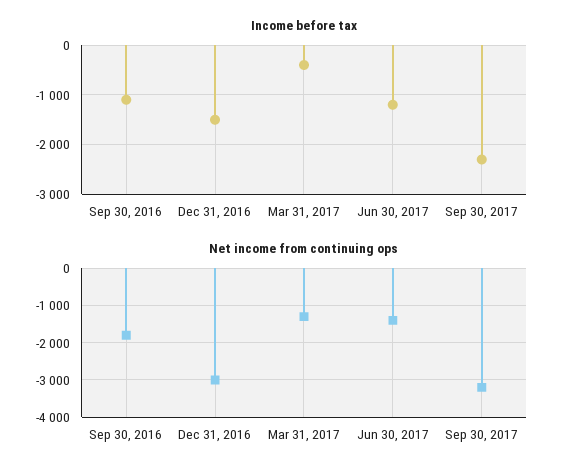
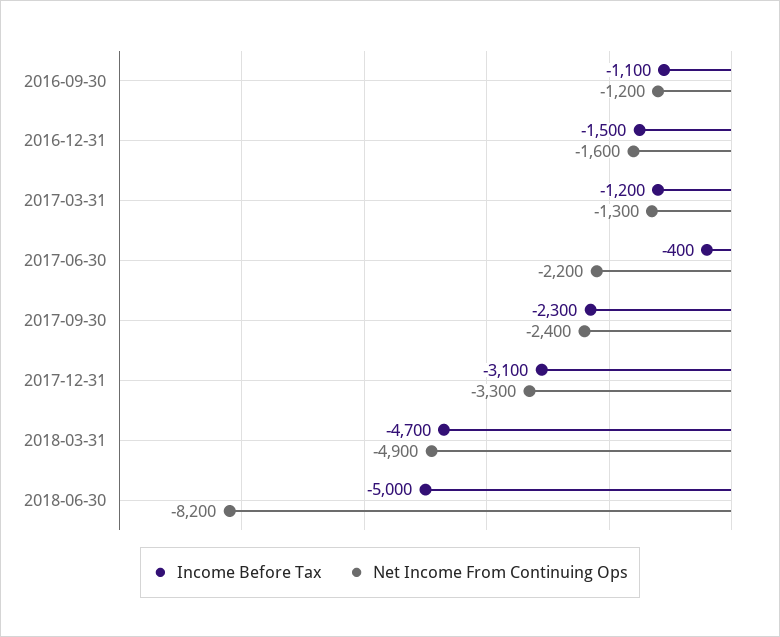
Income before tax, Mar 31, 2017: -400 -> -1200
Income before tax, Jun 30, 2017: -1200 -> -400
Net income from continuing ops, Sep 30, 2016: -1800 -> -1200
Net income from continuing ops, Dec 31, 2016: -3000 -> -1600
Net income from continuing ops, Jun 30, 2017: -1400 -> -2200
Net income from continuing ops, Sep 30, 2017: -3200 -> -2400
Income before tax, 2017-12-31: none -> -3100
Net income from continuing ops, 2017-12-31: none -> -3300
Income before tax, 2018-03-31: none -> -4700
Net income from continuing ops, 2018-03-31: none -> -4900
Income before tax, 2018-06-30: none -> -5000
Net income from continuing ops, 2018-06-30: none -> -8200

